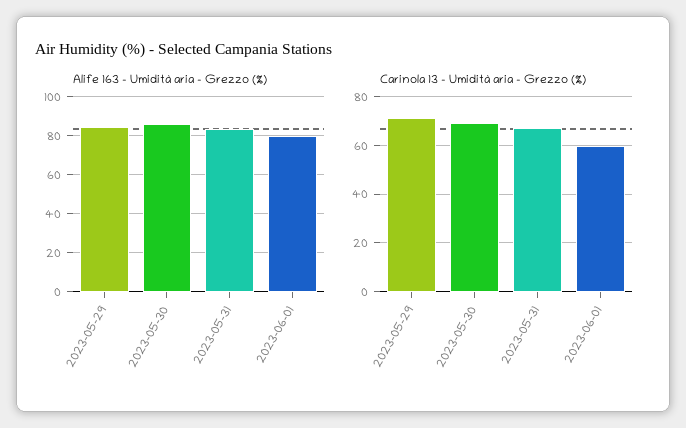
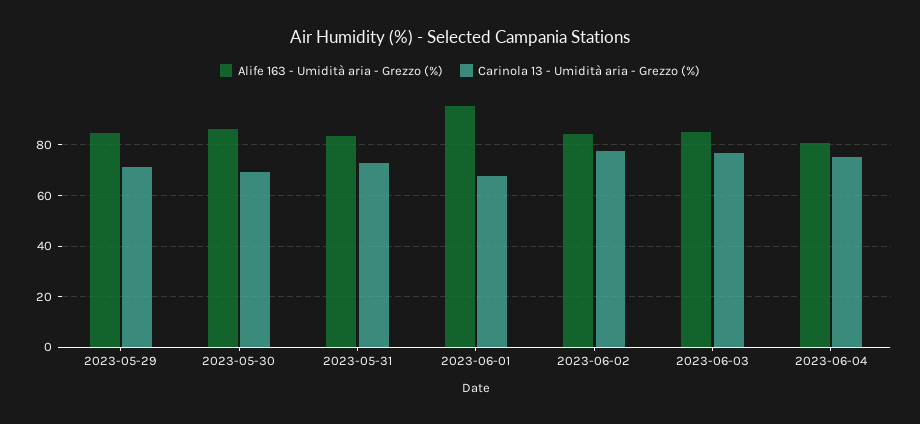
Alife 163 - Umidità aria - Grezzo (%), 2023-06-01: 80 -> 95
Carinola 13 - Umidità aria - Grezzo (%), 2023-05-31: 67.5 -> 72.5
Carinola 13 - Umidità aria - Grezzo (%), 2023-06-01: 60 -> 67.5
Alife 163 - Umidità aria - Grezzo (%), 2023-06-02: none -> 85
Carinola 13 - Umidità aria - Grezzo (%), 2023-06-02: none -> 77.5
Alife 163 - Umidità aria - Grezzo (%), 2023-06-03: none -> 85
Carinola 13 - Umidità aria - Grezzo (%), 2023-06-03: none -> 77.5
Alife 163 - Umidità aria - Grezzo (%), 2023-06-04: none -> 80
Carinola 13 - Umidità aria - Grezzo (%), 2023-06-04: none -> 75

